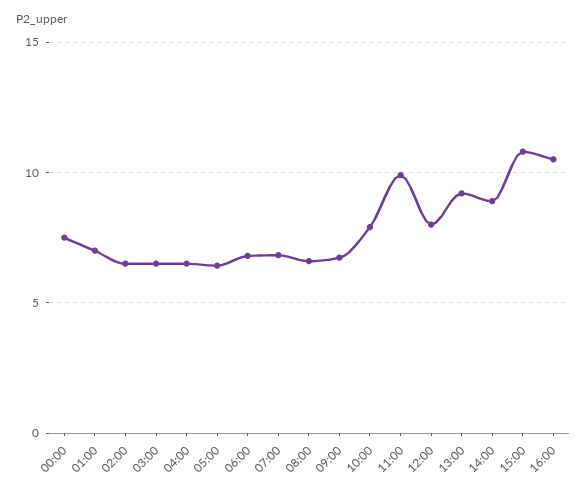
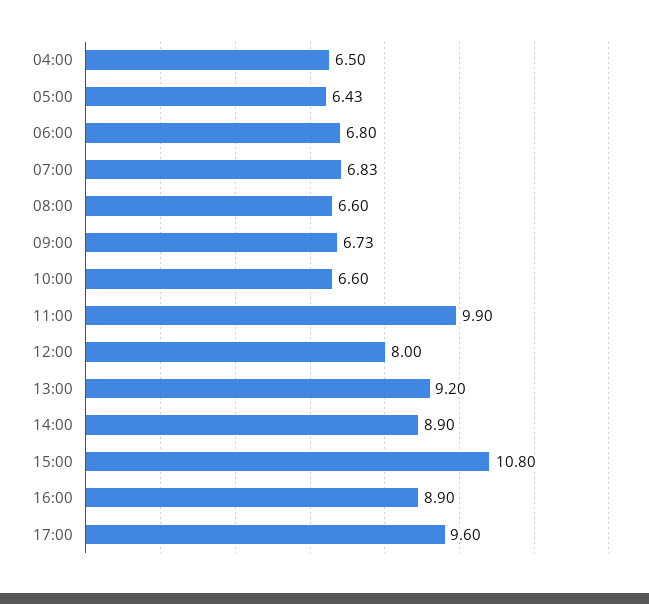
00:00: 7.5 -> none
01:00: 7 -> none
02:00: 6.5 -> none
03:00: 6.5 -> none
10:00: 8 -> 6.6
16:00: 10.5 -> 8.9
17:00: none -> 9.6

